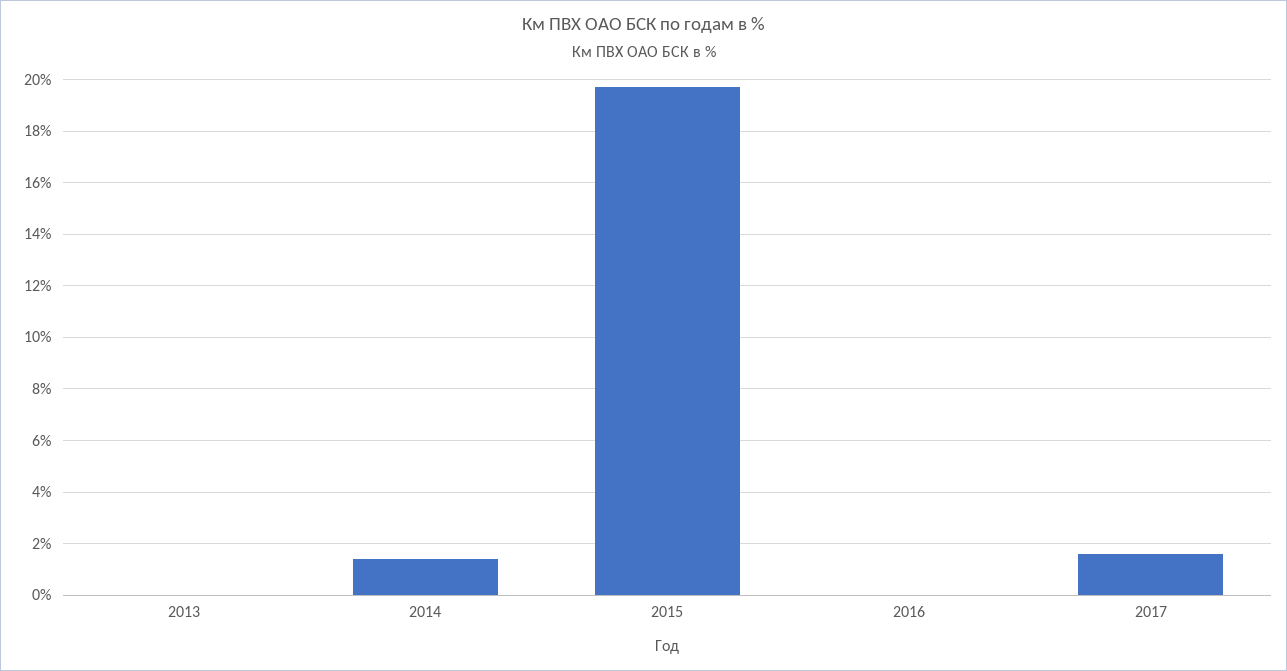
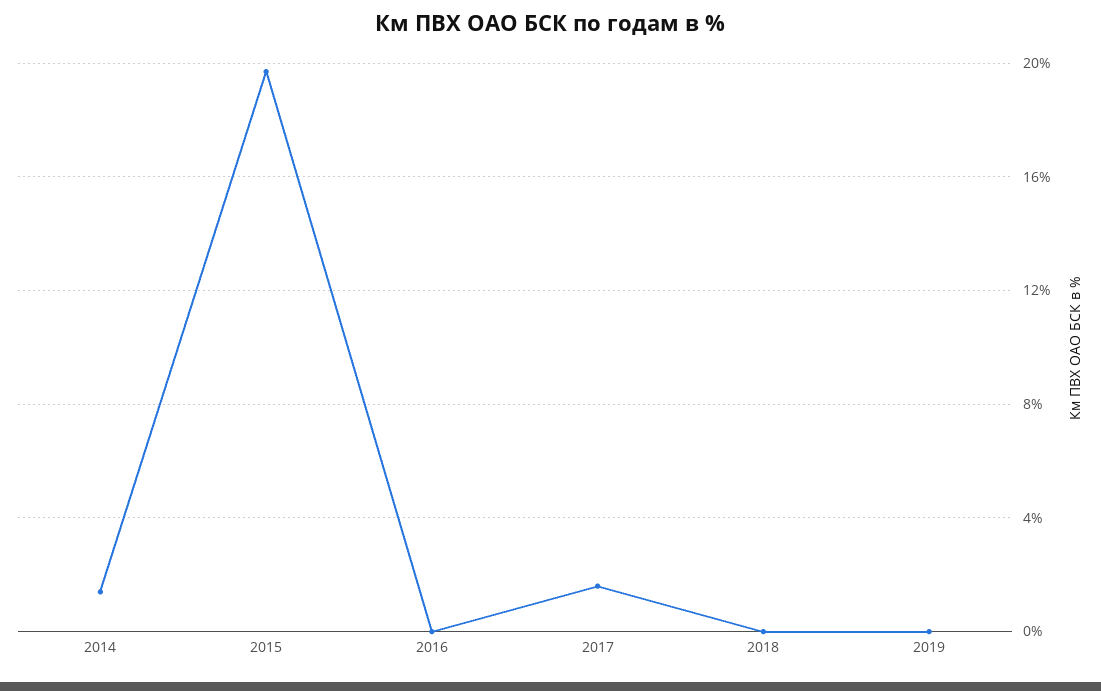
2013: 0 -> none
2018: none -> 0
2019: none -> 0

